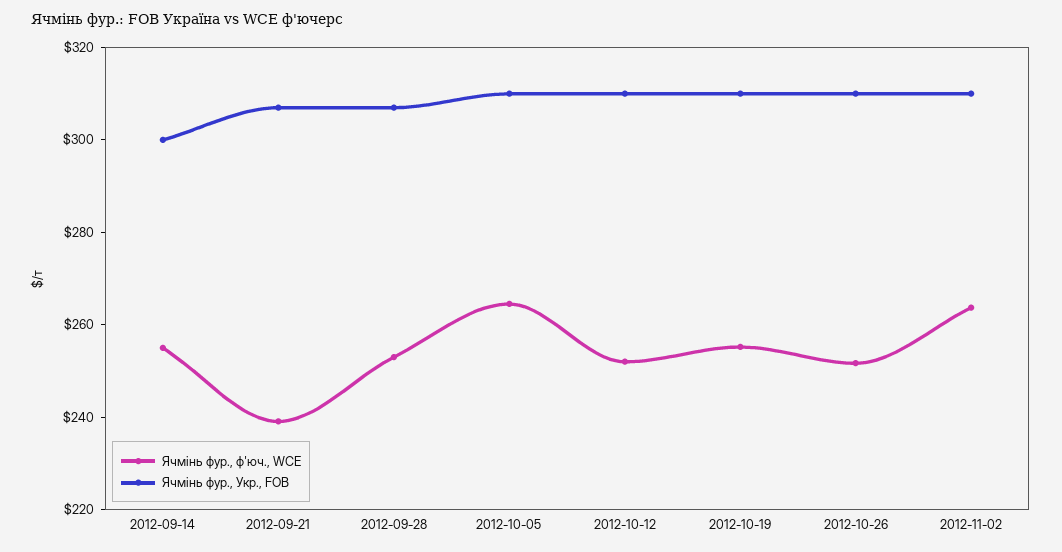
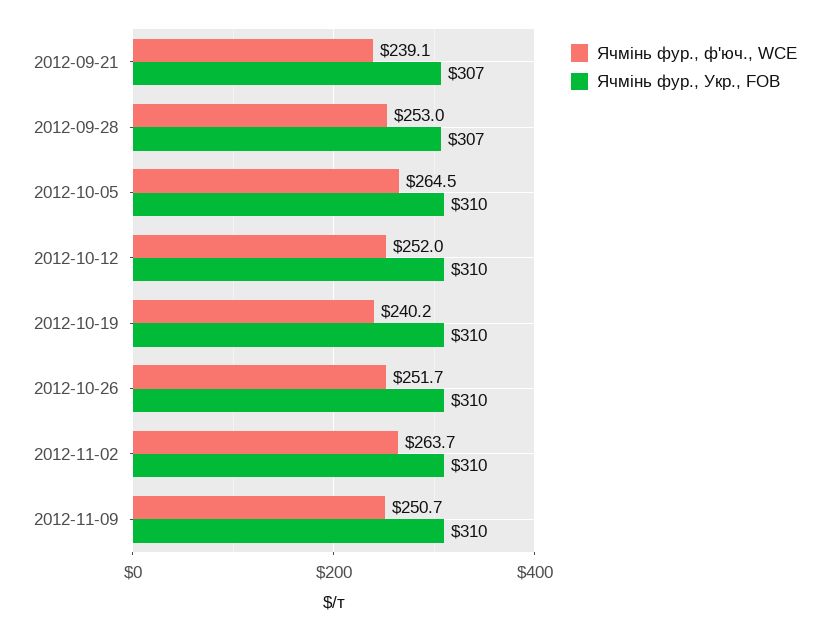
Ячмінь фур., ф'юч., WCE, 2012-09-14: 255 -> none
Ячмінь фур., Укр., FOB, 2012-09-14: 300 -> none
Ячмінь фур., ф'юч., WCE, 2012-10-19: 255 -> 240.2
Ячмінь фур., ф'юч., WCE, 2012-11-09: none -> 250.7
Ячмінь фур., Укр., FOB, 2012-11-09: none -> 310

